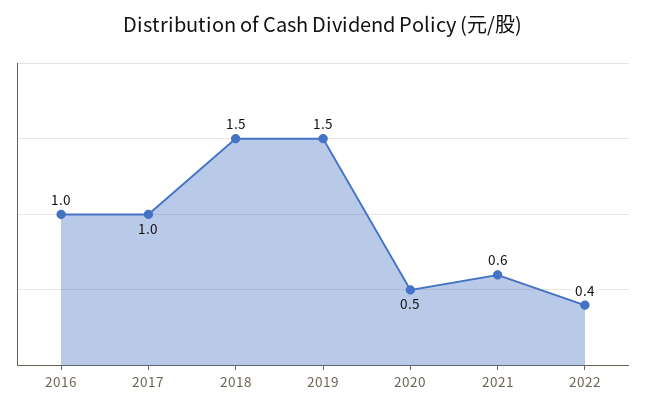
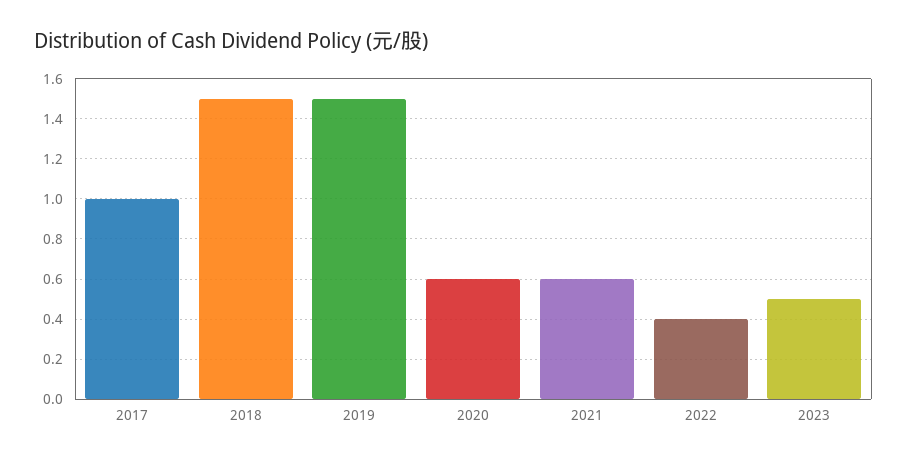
2016: 1 -> none
2020: 0.5 -> 0.6
2023: none -> 0.5

